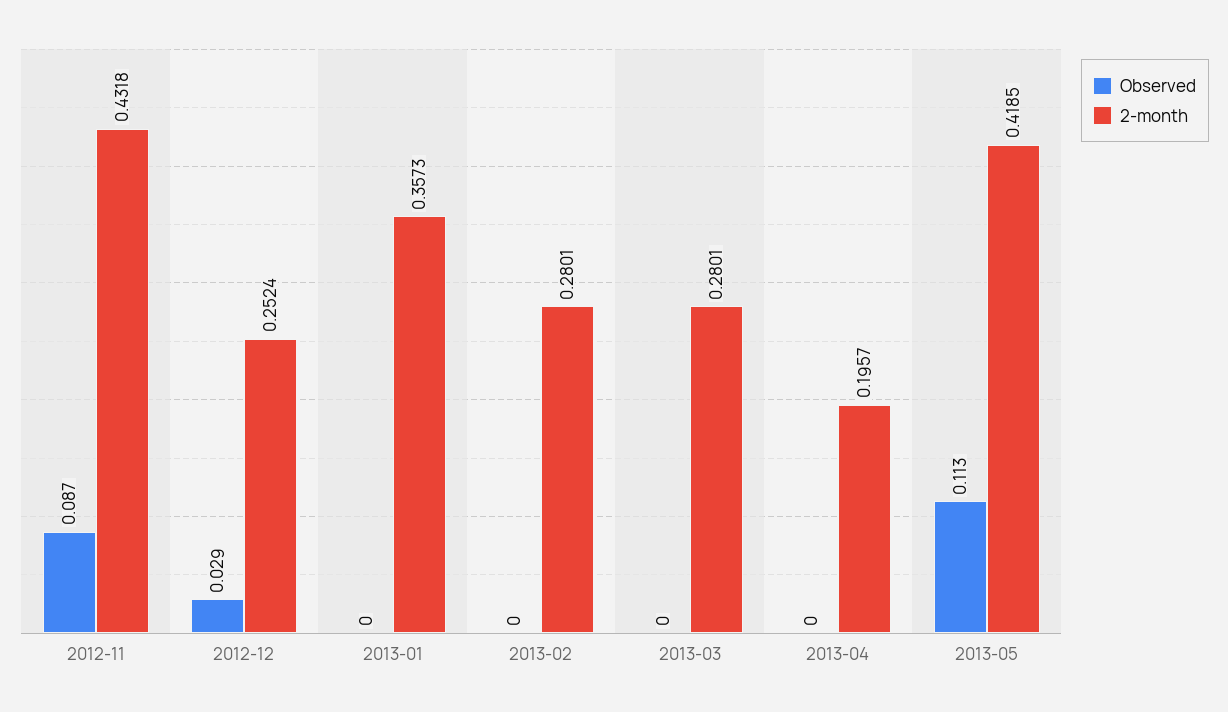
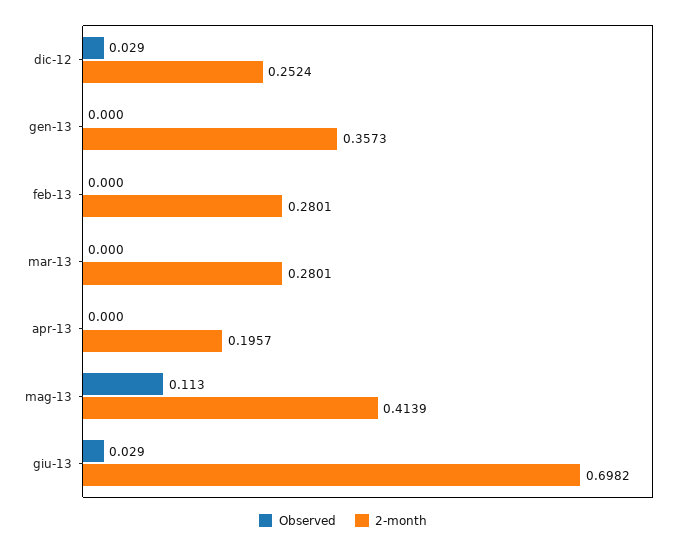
Observed, 2012-11: 0.087 -> none
2-month, 2012-11: 0.4318 -> none
2-month, 2013-05: 0.4185 -> 0.4139
Observed, giu-13: none -> 0.029
2-month, giu-13: none -> 0.6982

